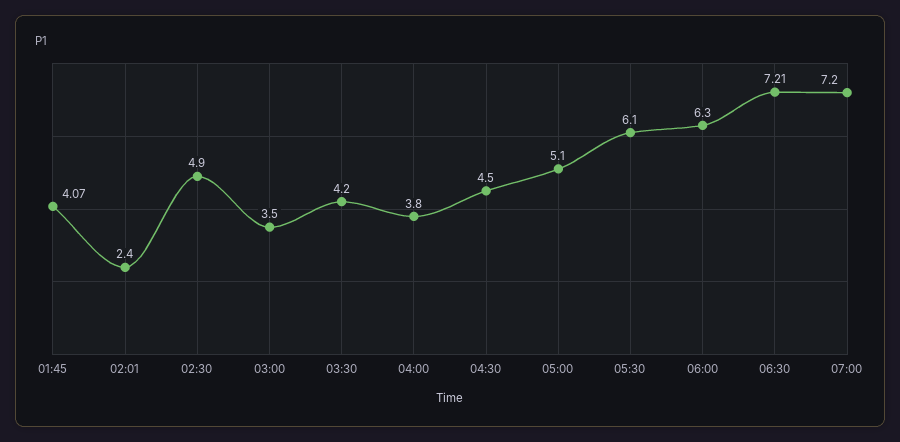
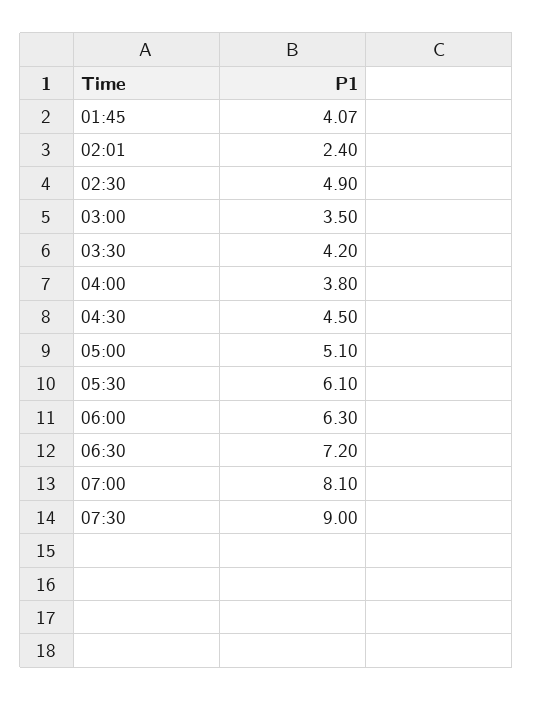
06:30: 7.21 -> 7.2
07:00: 7.2 -> 8.1
07:30: none -> 9

